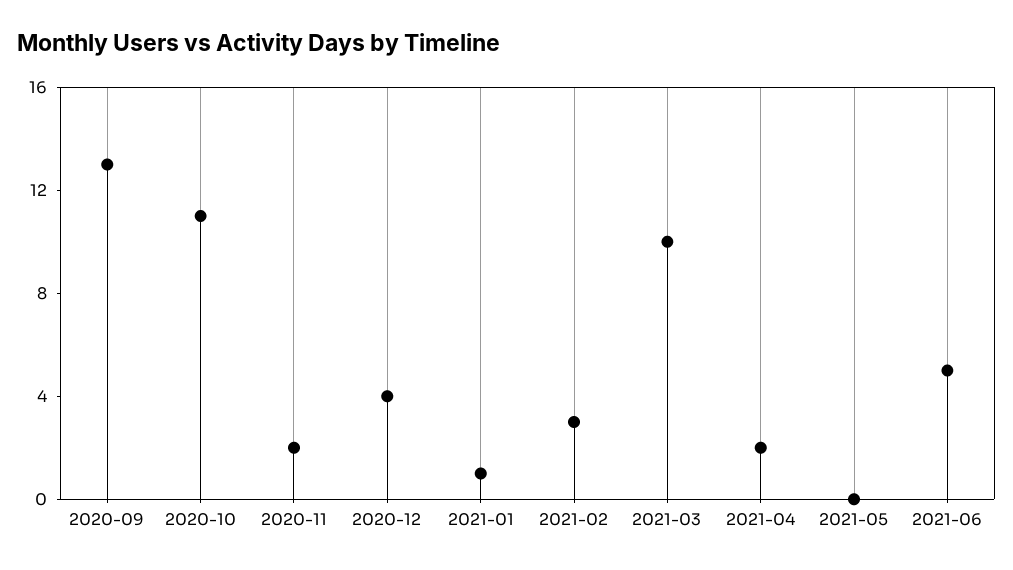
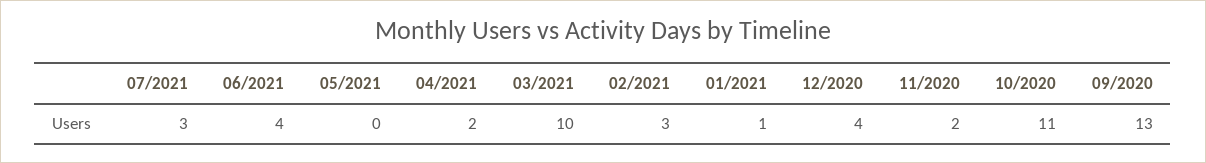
2021-06: 5 -> 4
07/2021: none -> 3

